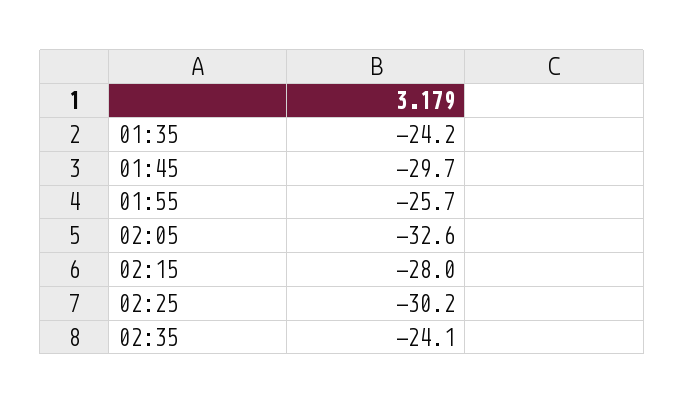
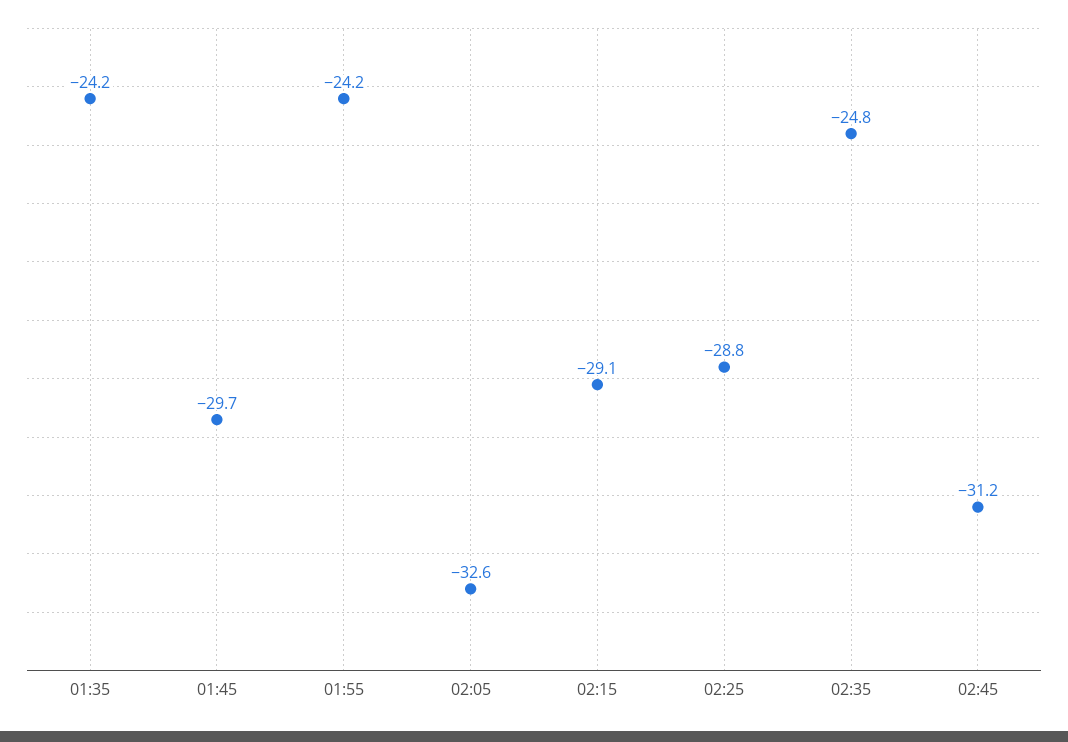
01:55: -25.7 -> -24.2
02:15: -28 -> -29.1
02:25: -30.2 -> -28.8
02:35: -24.1 -> -24.8
02:45: none -> -31.2

